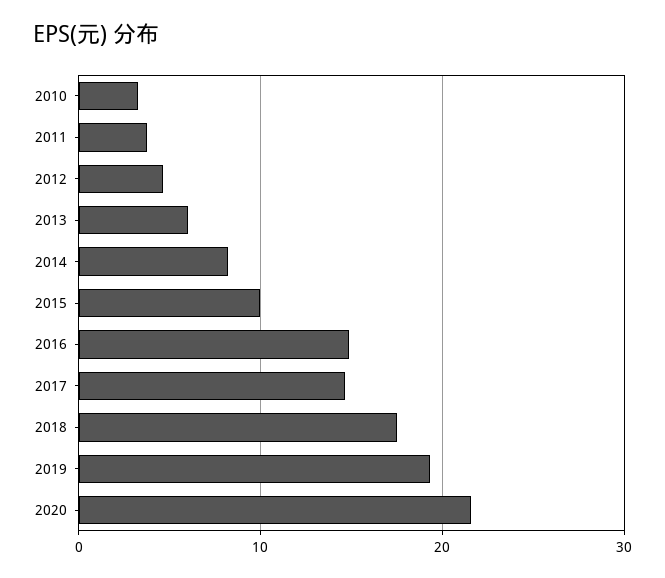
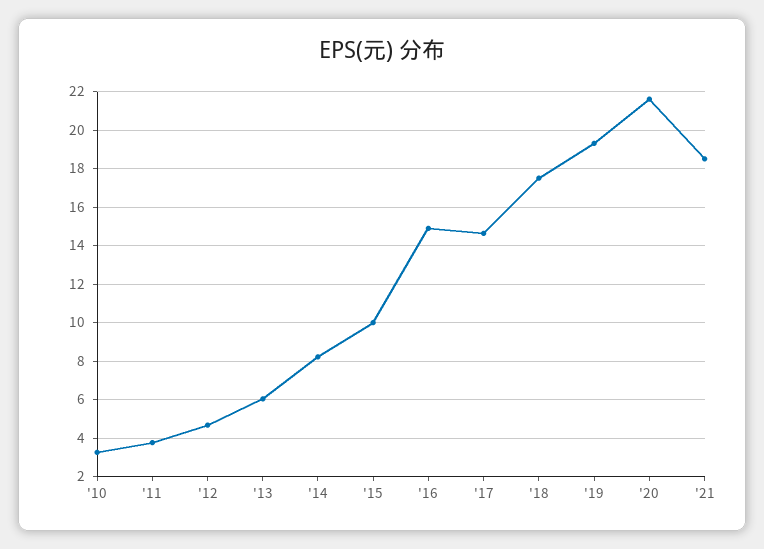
'21: none -> 18.5

